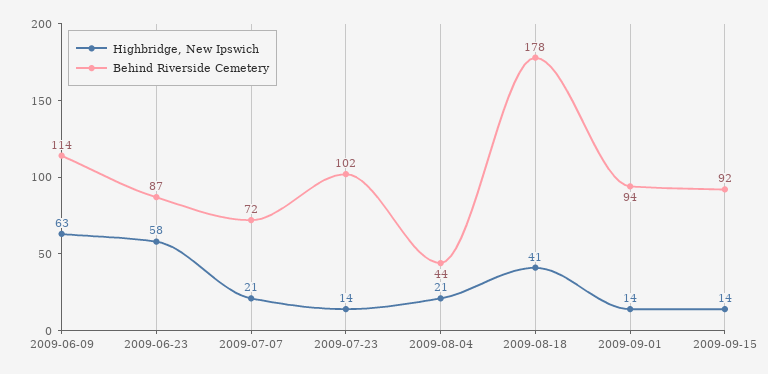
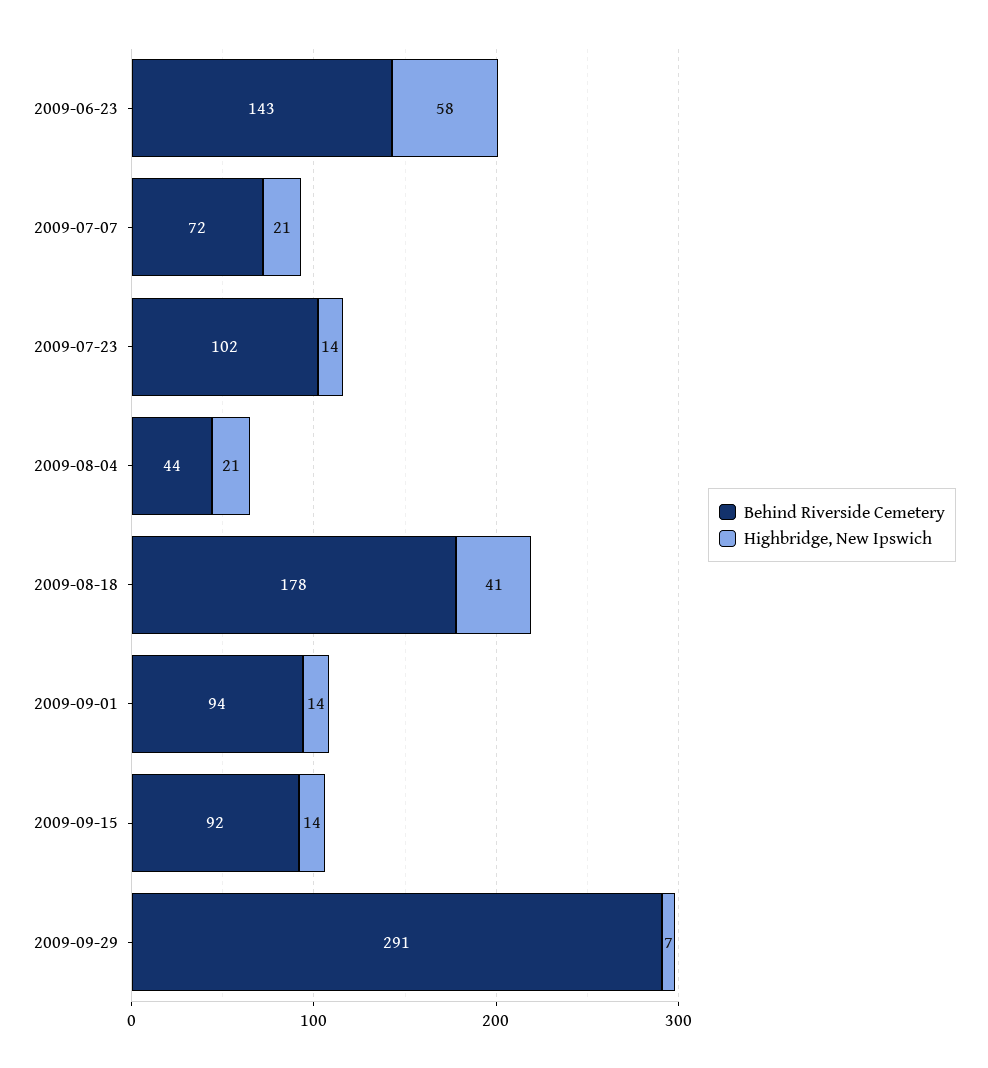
Highbridge, New Ipswich, 2009-06-09: 63 -> none
Behind Riverside Cemetery, 2009-06-09: 114 -> none
Behind Riverside Cemetery, 2009-06-23: 87 -> 143
Behind Riverside Cemetery, 2009-09-29: none -> 291
Highbridge, New Ipswich, 2009-09-29: none -> 7

